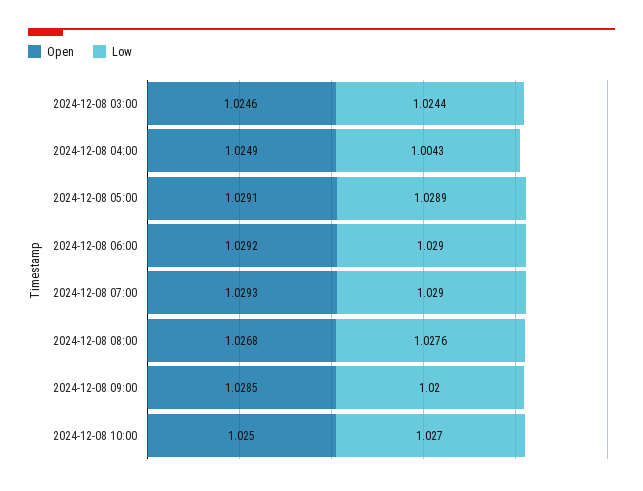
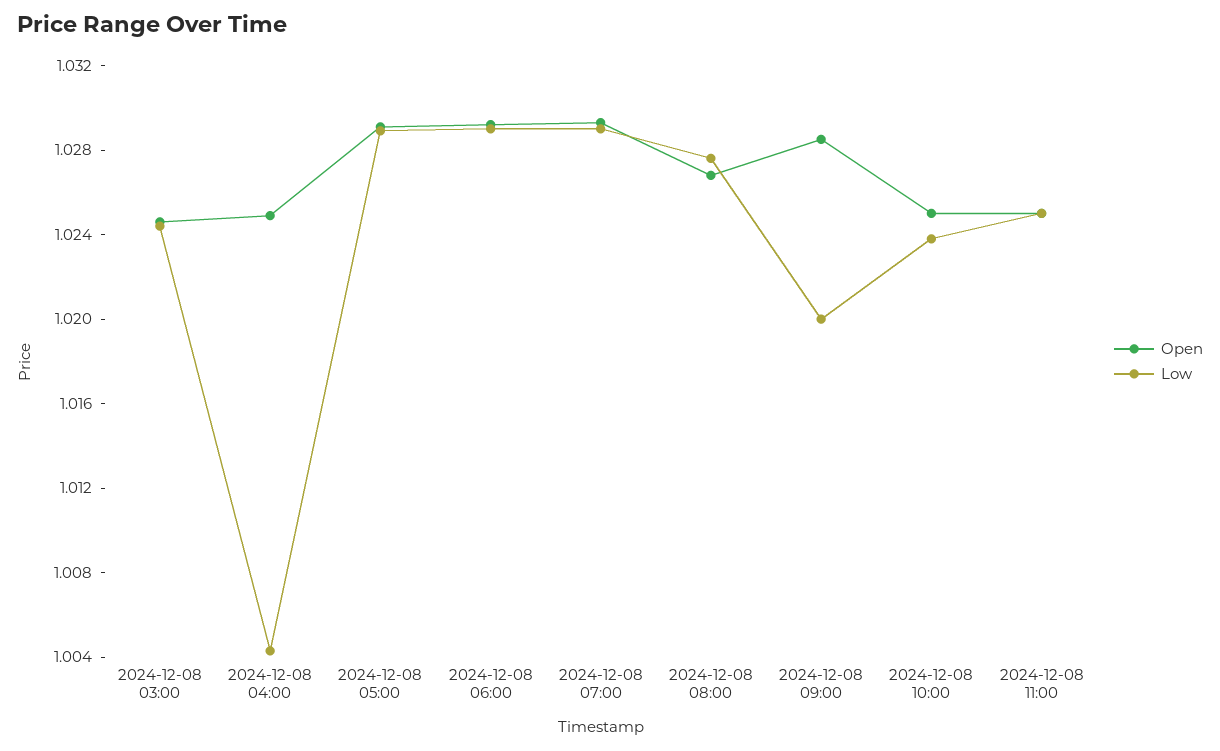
Low, 2024-12-08 10:00: 1.027 -> 1.024
Open, 2024-12-08 11:00: none -> 1.025
Low, 2024-12-08 11:00: none -> 1.025

